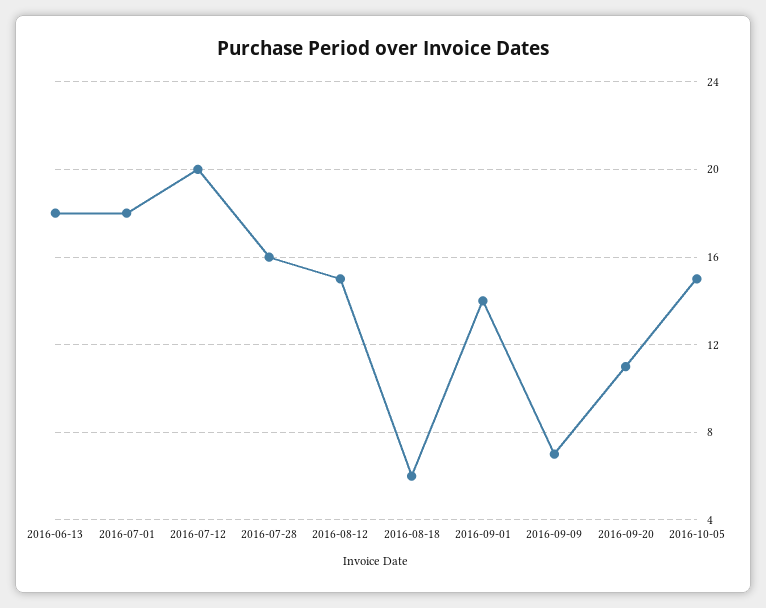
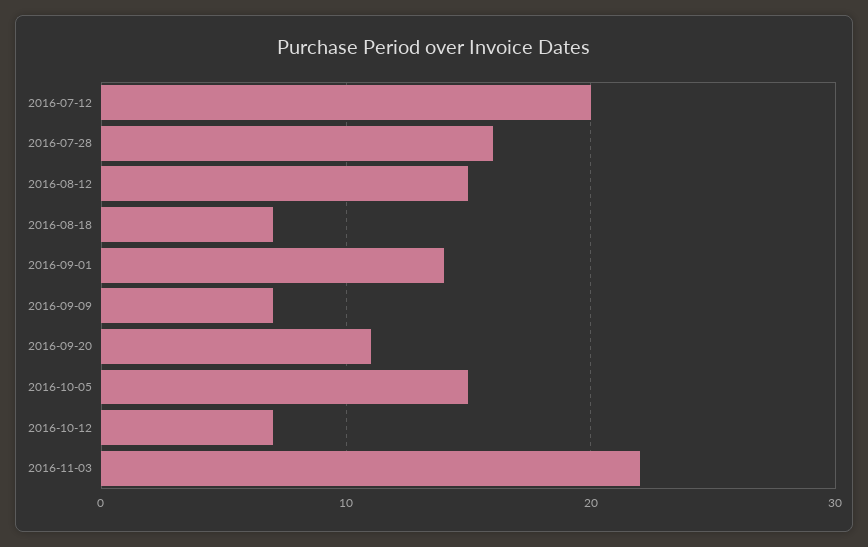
2016-06-13: 18 -> none
2016-07-01: 18 -> none
2016-08-18: 6 -> 7
2016-10-12: none -> 7
2016-11-03: none -> 22

